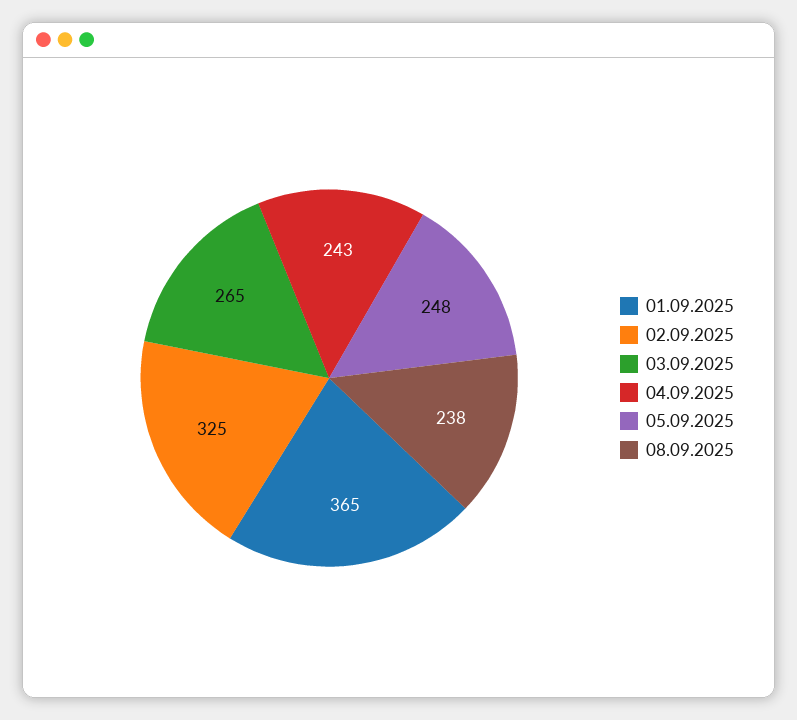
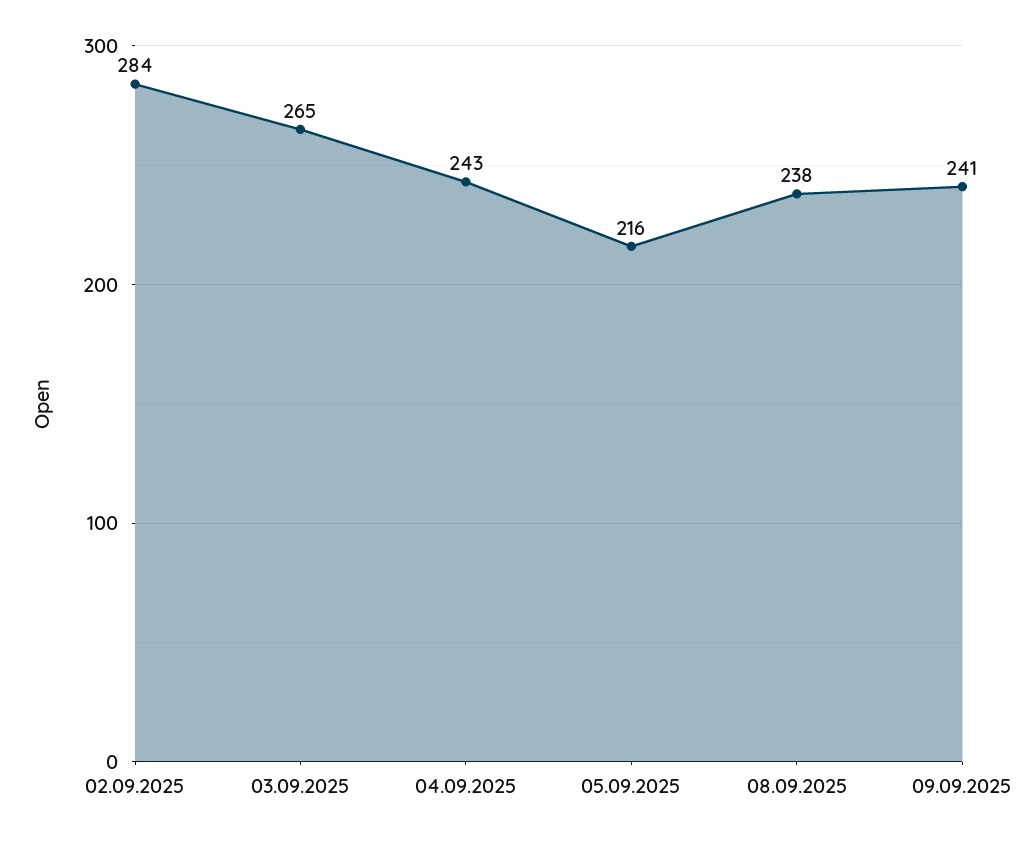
01.09.2025: 365 -> none
02.09.2025: 325 -> 284
05.09.2025: 248 -> 216
09.09.2025: none -> 241

